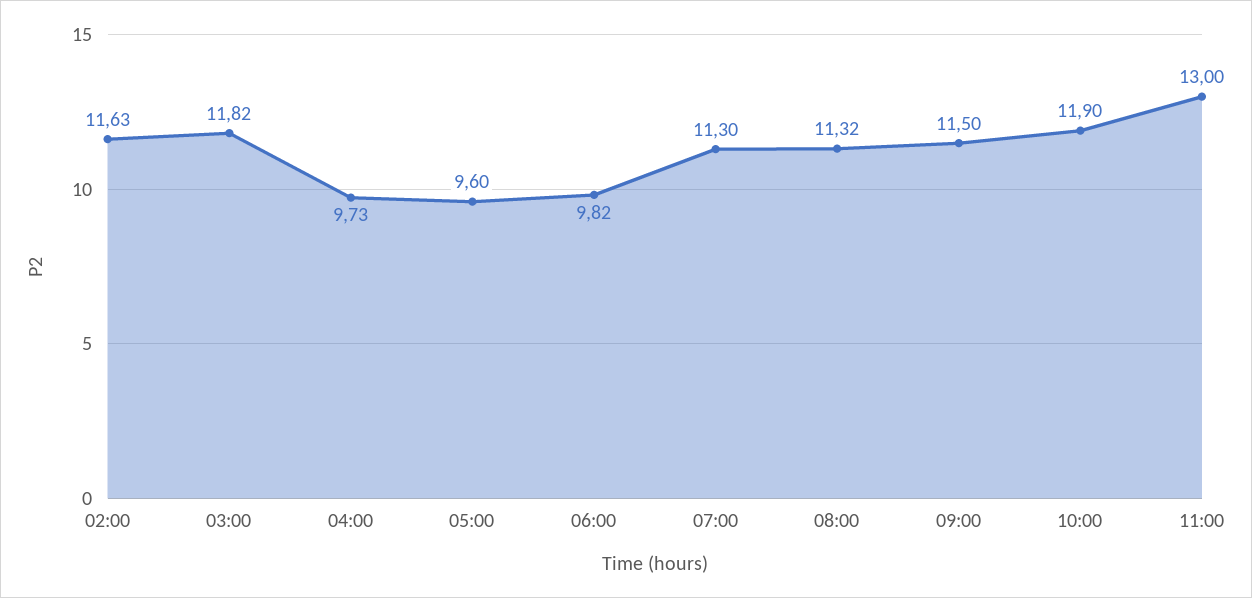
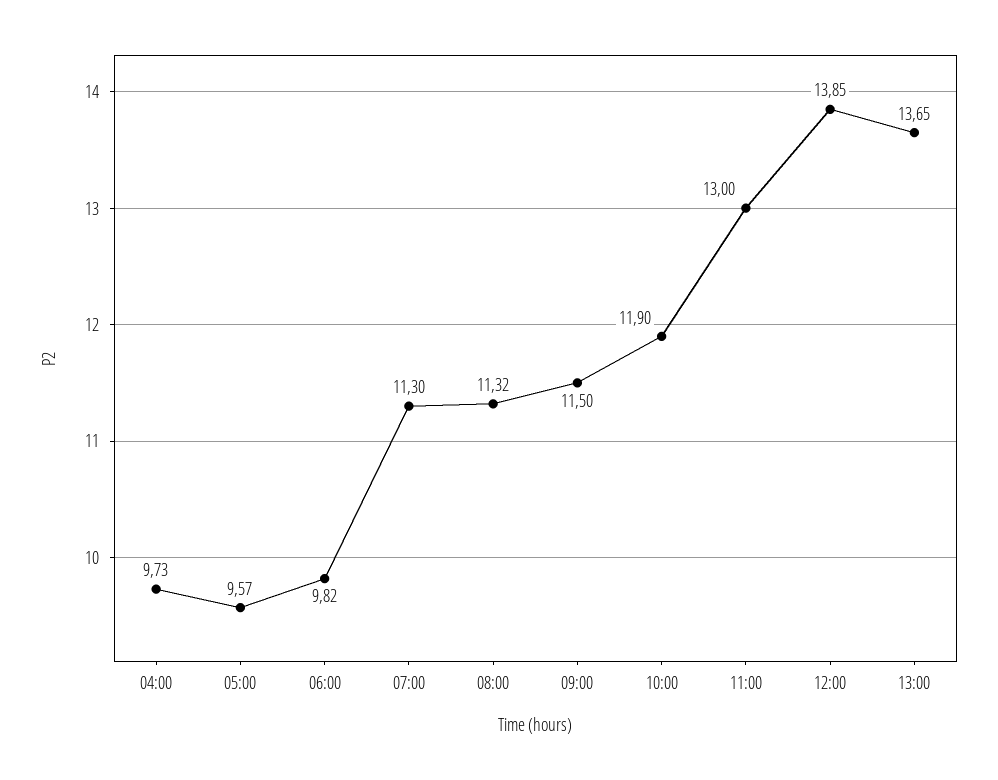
02:00: 11.63 -> none
03:00: 11.82 -> none
05:00: 9.6 -> 9.57
12:00: none -> 13.85
13:00: none -> 13.65

